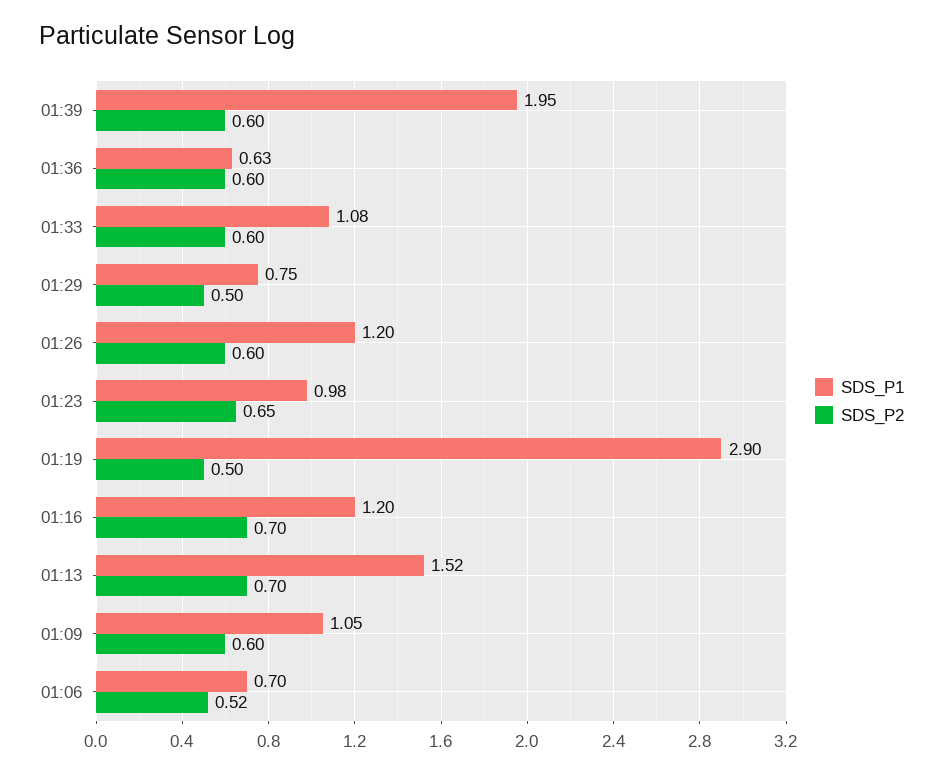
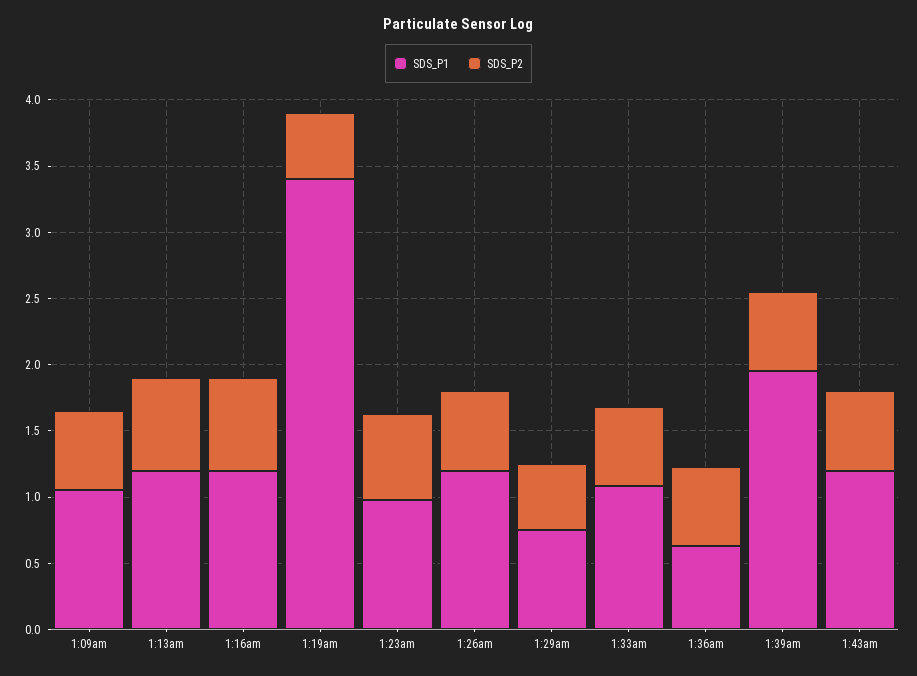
SDS_P1, 01:19: 2.9 -> 3.4
SDS_P1, 01:13: 1.52 -> 1.2
SDS_P1, 01:06: 0.7 -> none
SDS_P2, 01:06: 0.52 -> none
SDS_P1, 1:43am: none -> 1.2
SDS_P2, 1:43am: none -> 0.6

